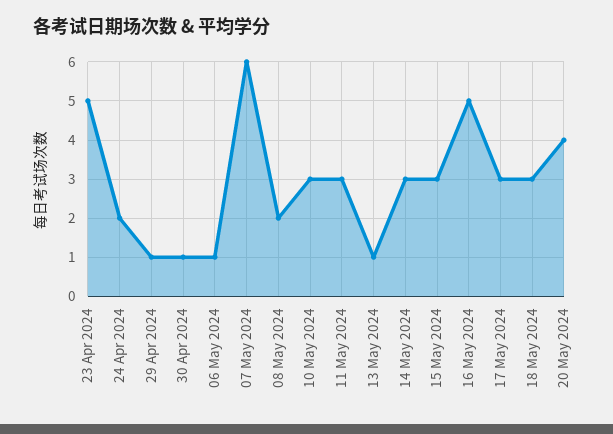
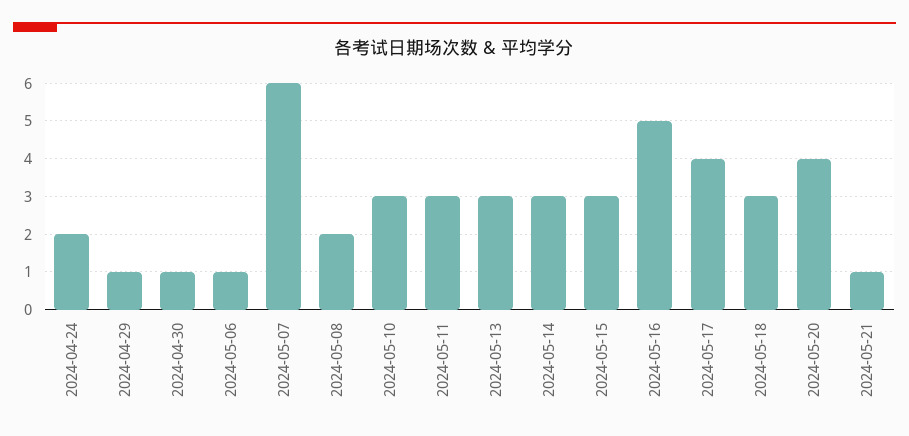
23 Apr 2024: 5 -> none
13 May 2024: 1 -> 3
17 May 2024: 3 -> 4
2024-05-21: none -> 1

